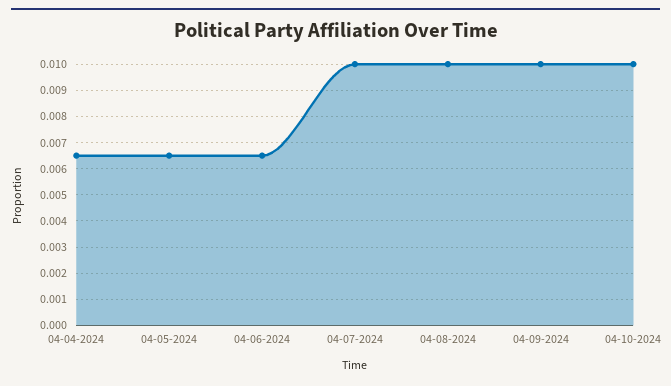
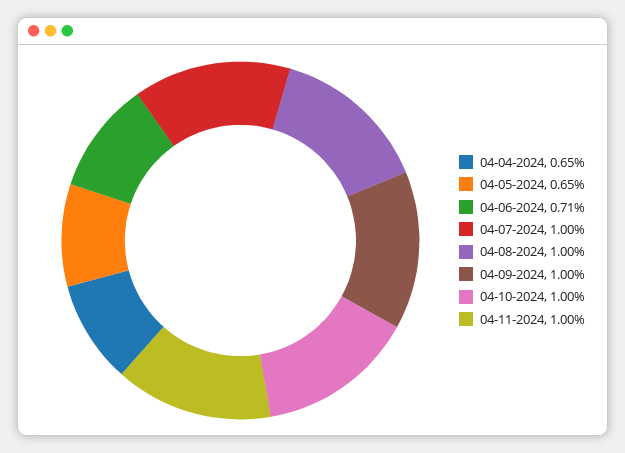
04-06-2024: 0.0065 -> 0.0071
04-11-2024: none -> 0.01

